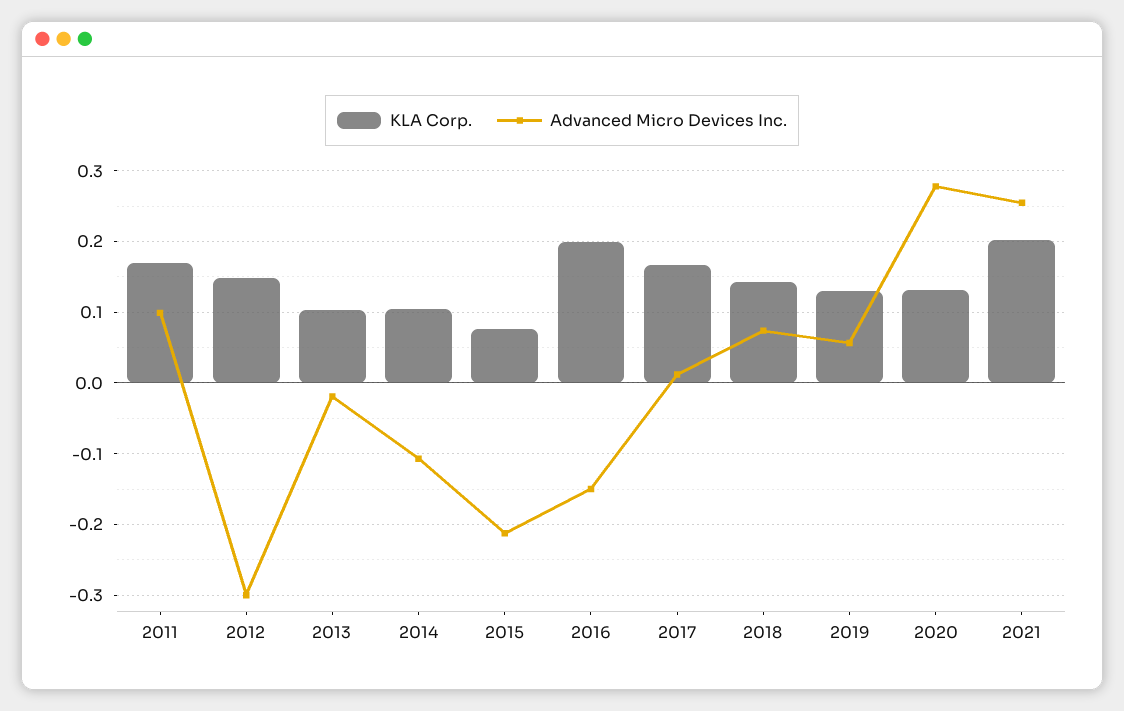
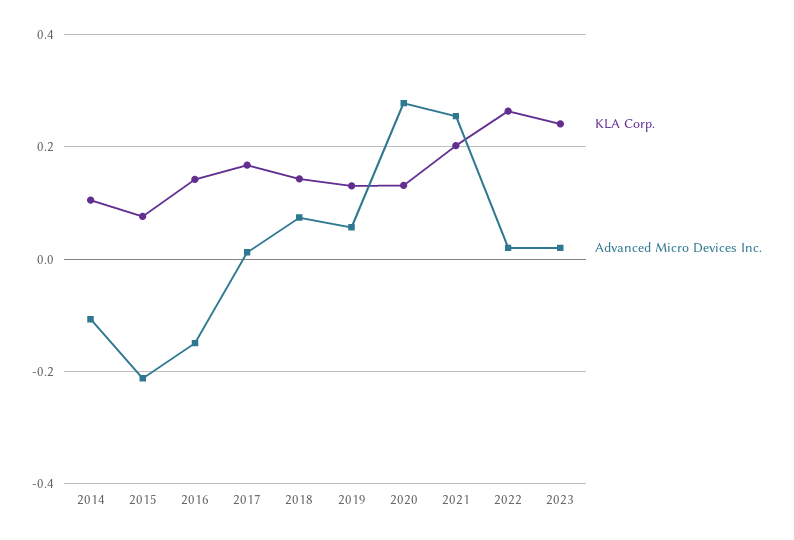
KLA Corp., 2011: 0.17 -> none
Advanced Micro Devices Inc., 2011: 0.1 -> none
KLA Corp., 2012: 0.15 -> none
Advanced Micro Devices Inc., 2012: -0.3 -> none
KLA Corp., 2013: 0.1 -> none
Advanced Micro Devices Inc., 2013: -0.02 -> none
KLA Corp., 2016: 0.2 -> 0.14
KLA Corp., 2022: none -> 0.26
Advanced Micro Devices Inc., 2022: none -> 0.02
KLA Corp., 2023: none -> 0.24
Advanced Micro Devices Inc., 2023: none -> 0.02

